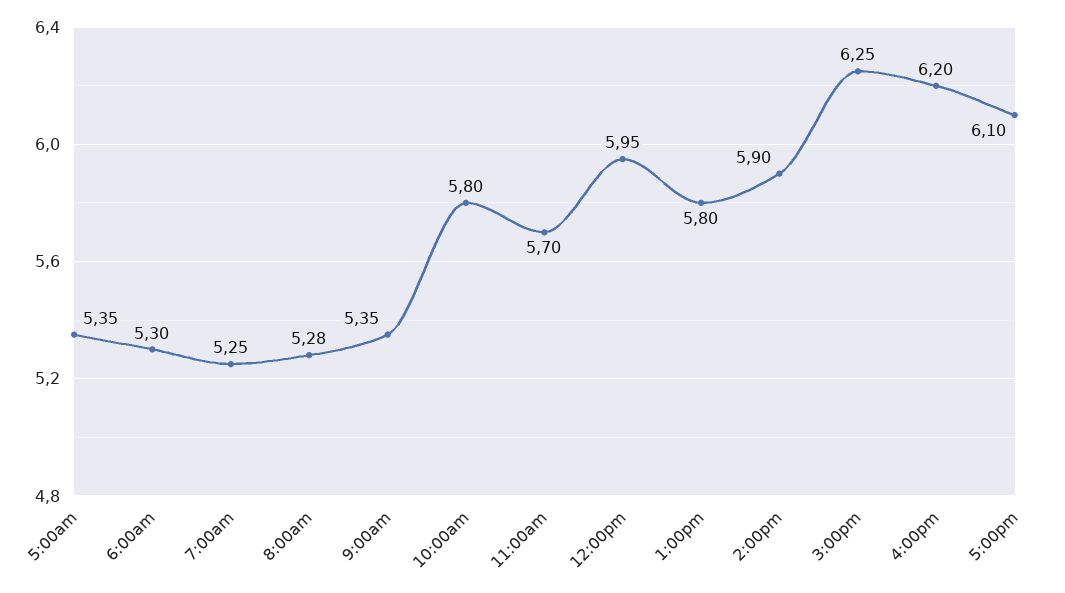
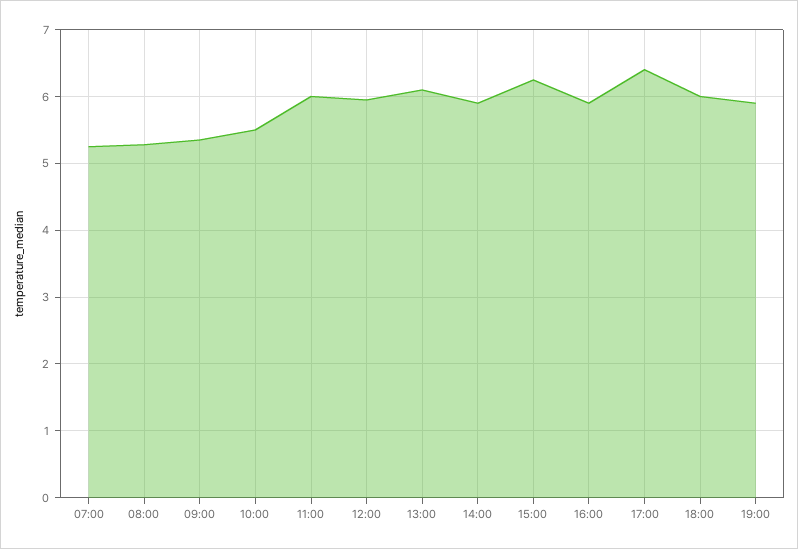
5:00am: 5.35 -> none
6:00am: 5.3 -> none
10:00am: 5.8 -> 5.5
11:00am: 5.7 -> 6
1:00pm: 5.8 -> 6.1
4:00pm: 6.2 -> 5.9
5:00pm: 6.1 -> 6.4
18:00: none -> 6
19:00: none -> 5.9

